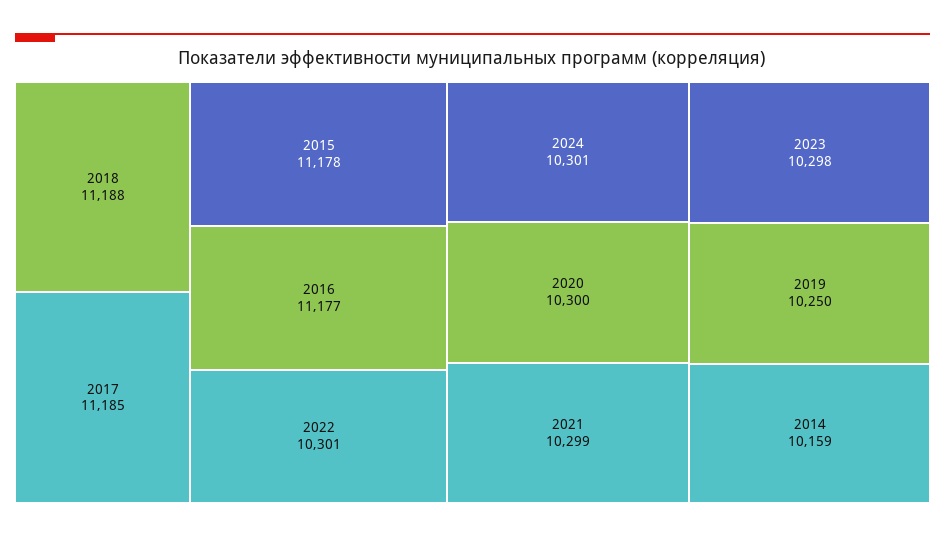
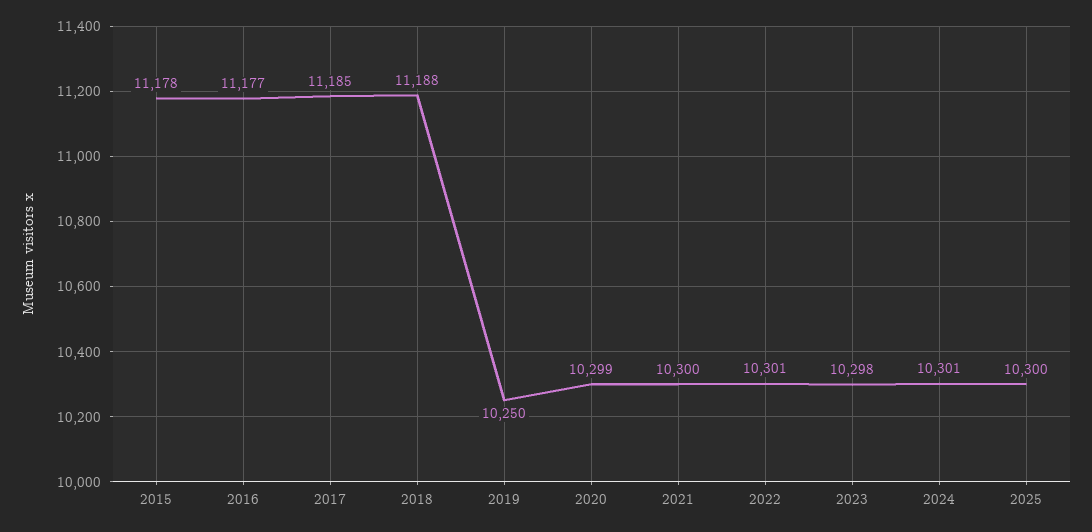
2020: 10300 -> 10299
2021: 10299 -> 10300
2014: 10159 -> none
2025: none -> 10300

